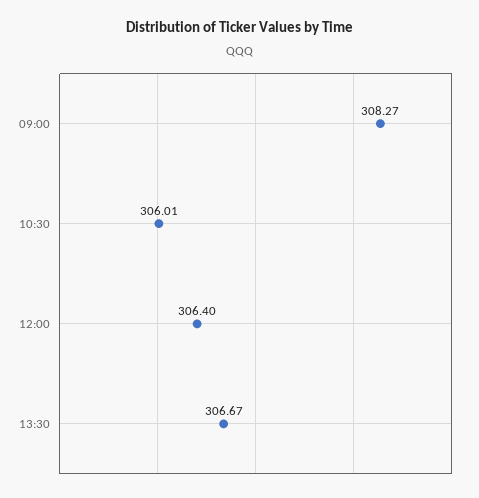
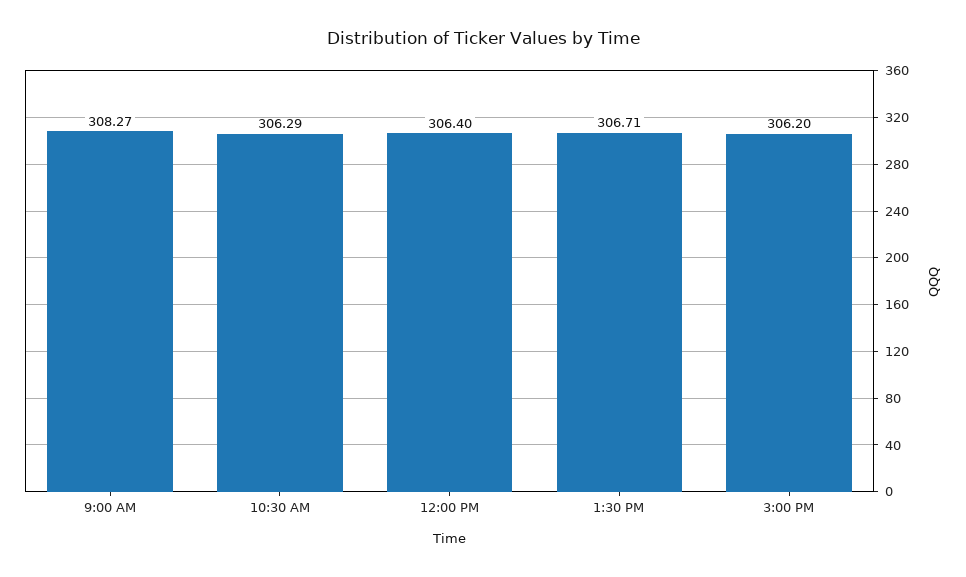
10:30: 306.01 -> 306.29
13:30: 306.67 -> 306.71
3:00 PM: none -> 306.2

